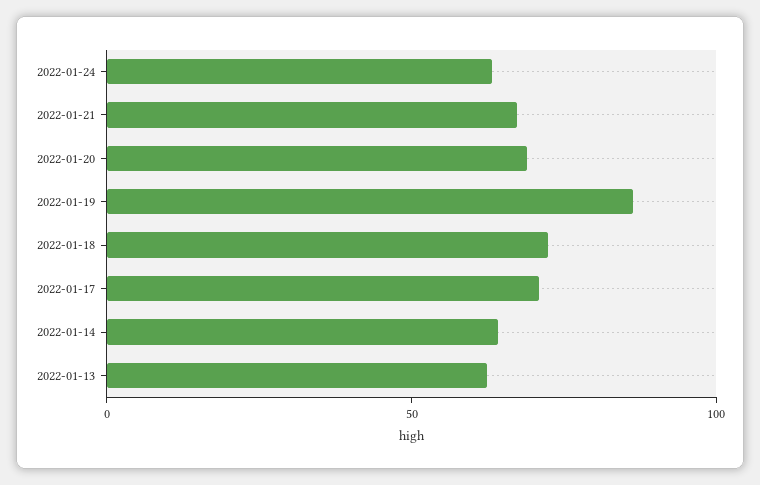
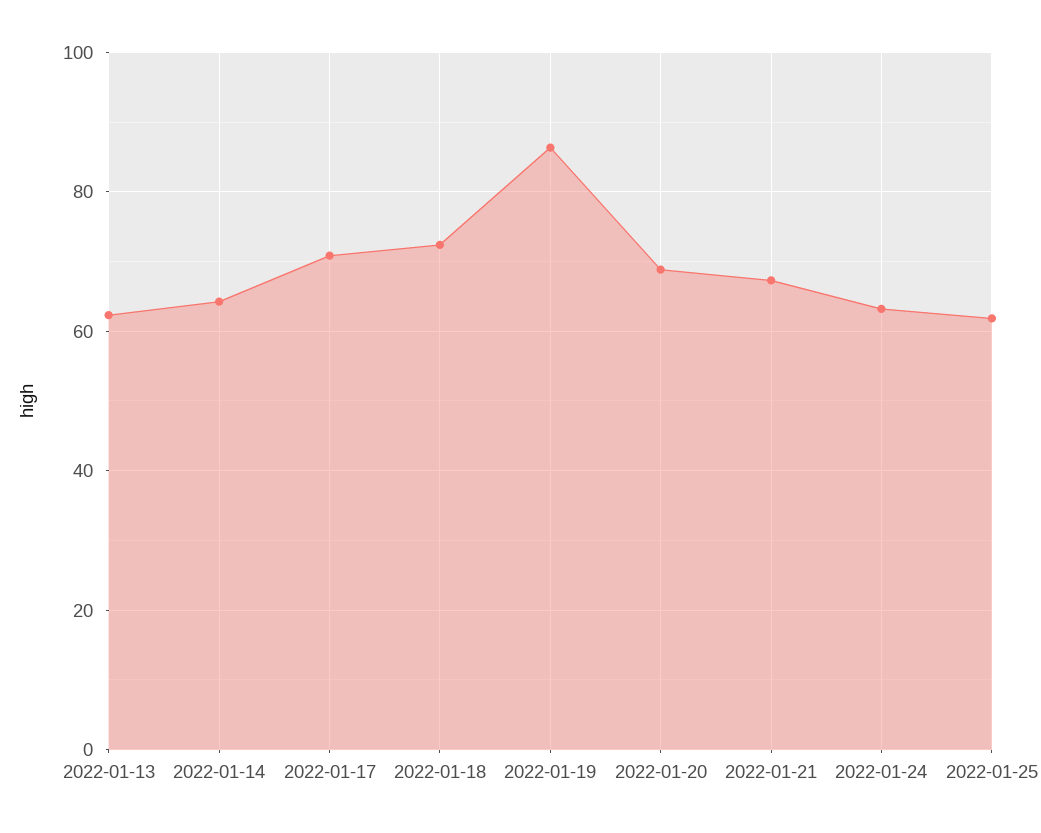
2022-01-25: none -> 62

